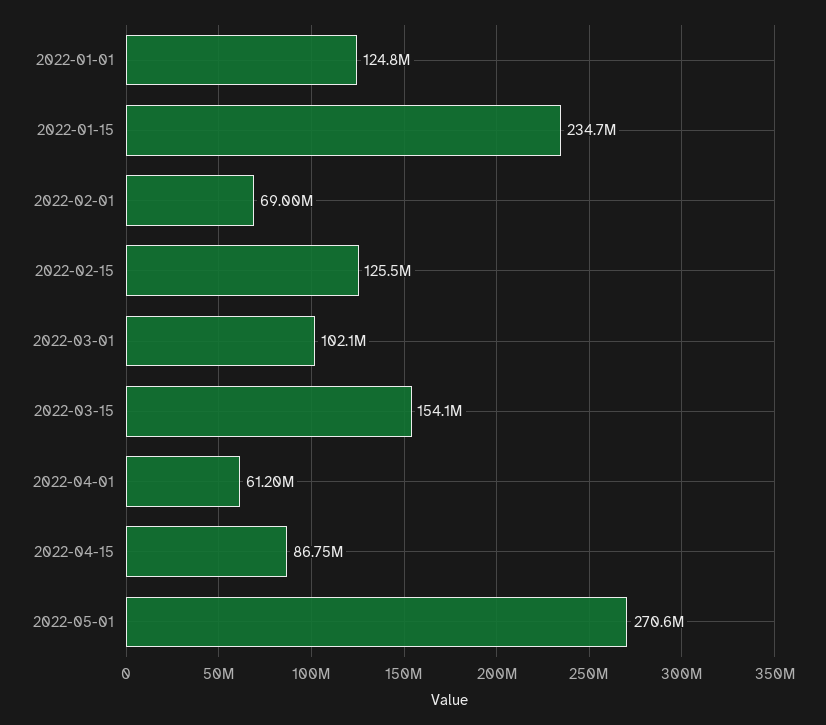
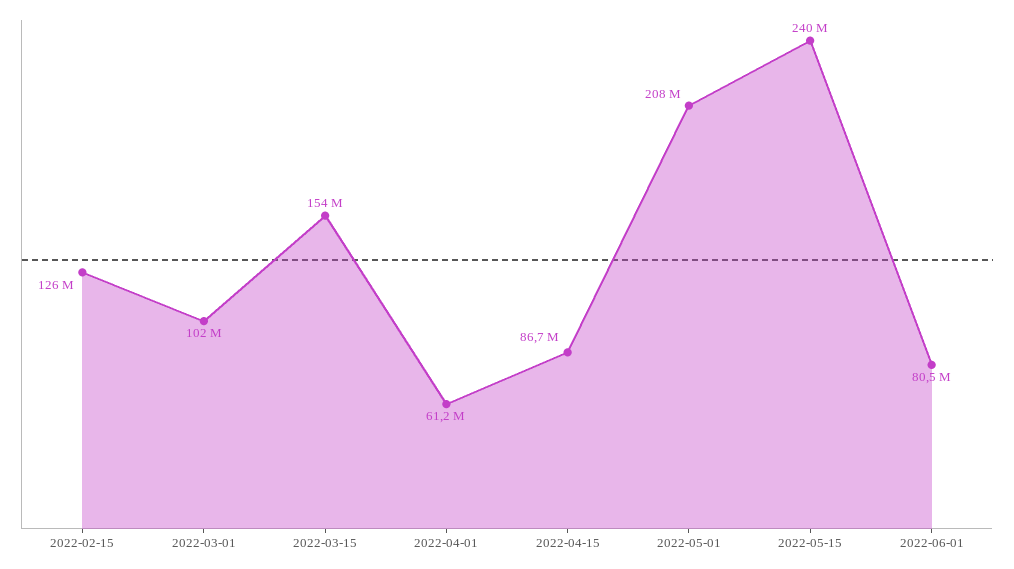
2022-01-01: 124800000 -> none
2022-01-15: 234700000 -> none
2022-02-01: 69000000 -> none
2022-05-01: 270600000 -> 208000000
2022-05-15: none -> 240000000
2022-06-01: none -> 80500000

